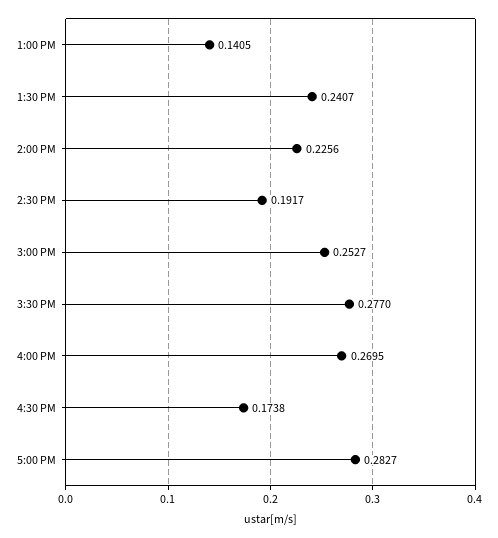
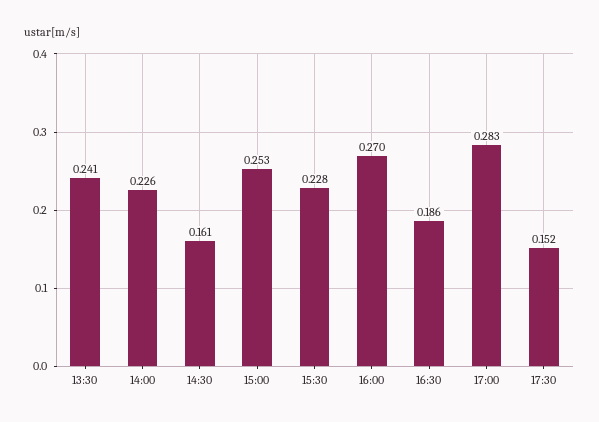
1:00 PM: 0.1405 -> none
2:30 PM: 0.1917 -> 0.161
3:30 PM: 0.277 -> 0.228
4:30 PM: 0.1738 -> 0.186
17:30: none -> 0.152

